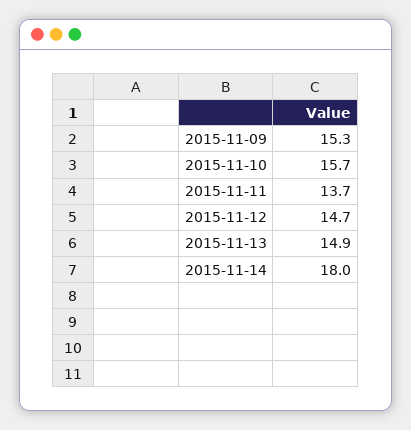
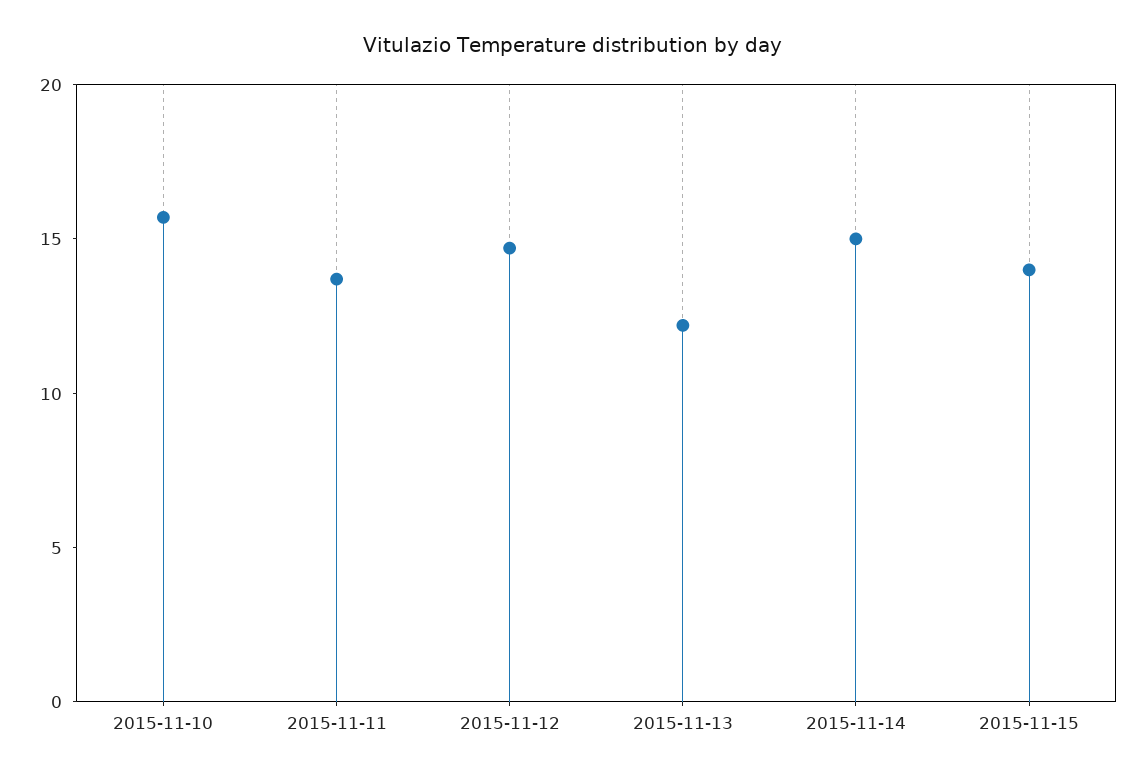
2015-11-09: 15.3 -> none
2015-11-13: 14.9 -> 12
2015-11-14: 18 -> 15
2015-11-15: none -> 14

